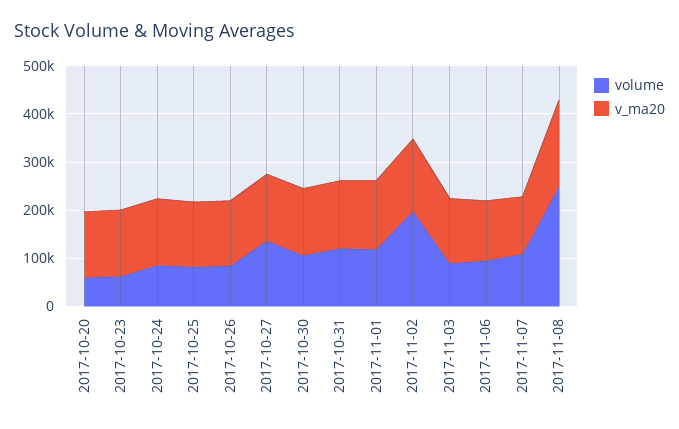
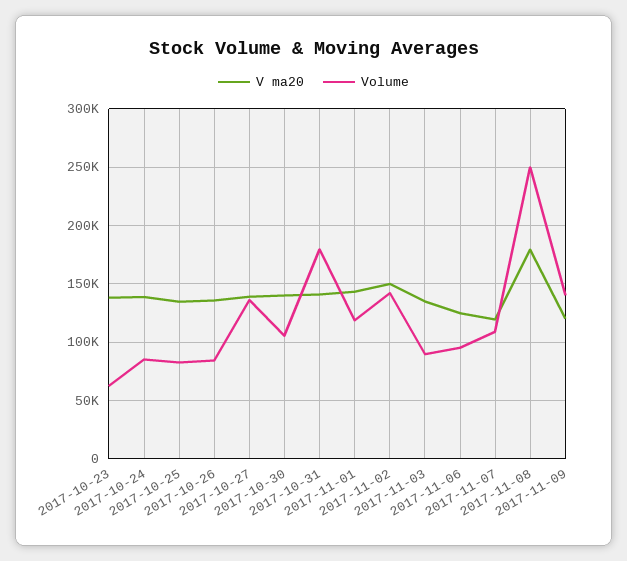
volume, 2017-10-20: 60000 -> none
v_ma20, 2017-10-20: 140000 -> none
volume, 2017-10-31: 120000 -> 180000
volume, 2017-11-02: 200000 -> 140000
v_ma20, 2017-11-09: none -> 120000
volume, 2017-11-09: none -> 140000

